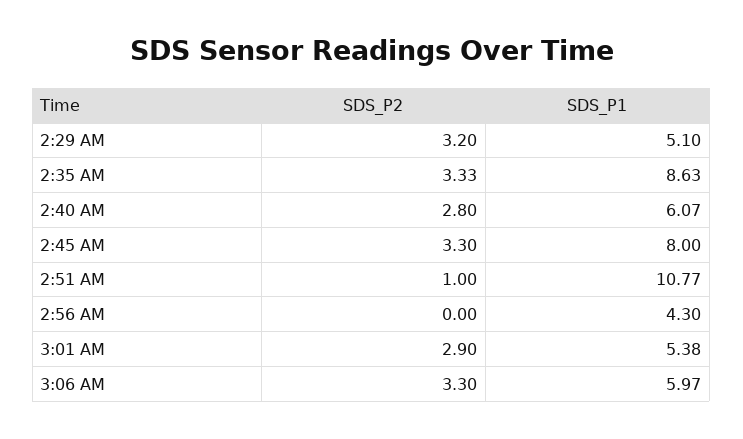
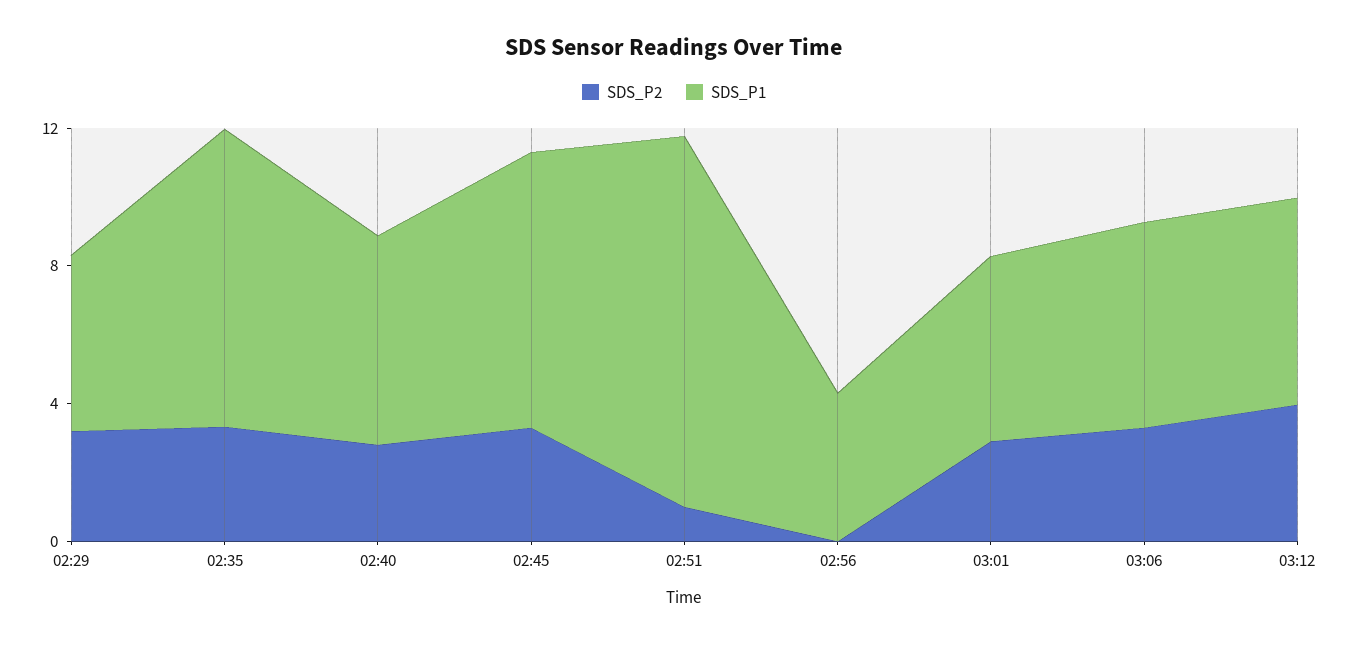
SDS_P2, 03:12: none -> 4
SDS_P1, 03:12: none -> 6

